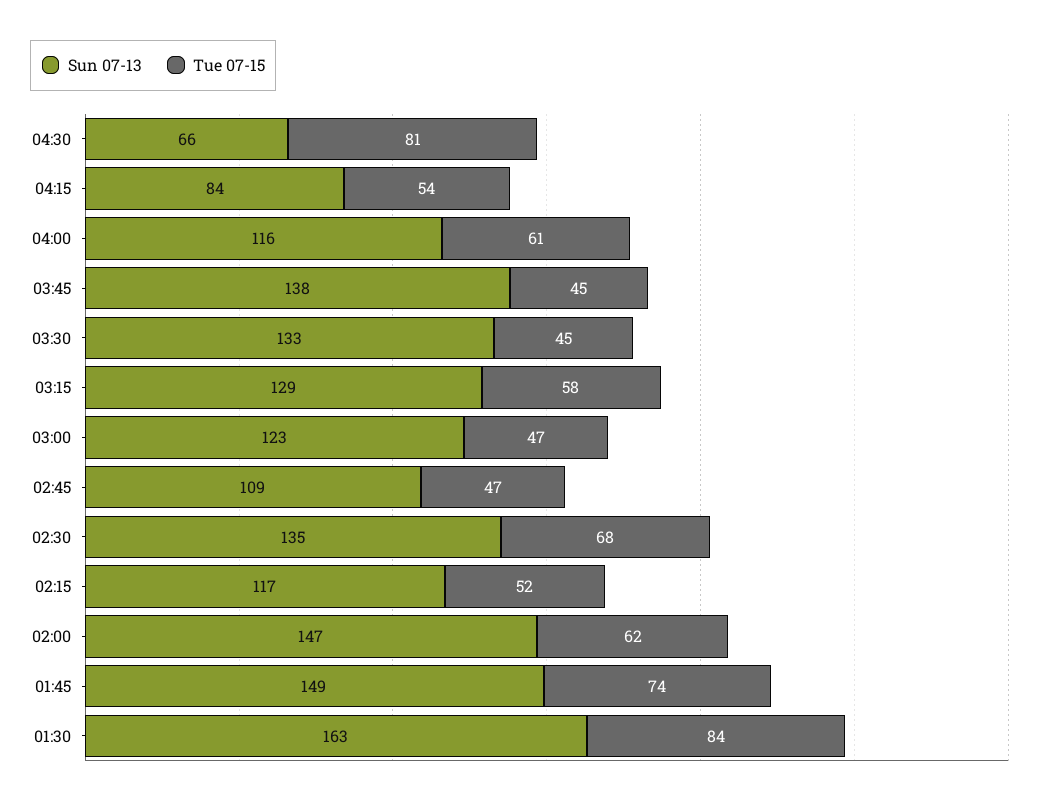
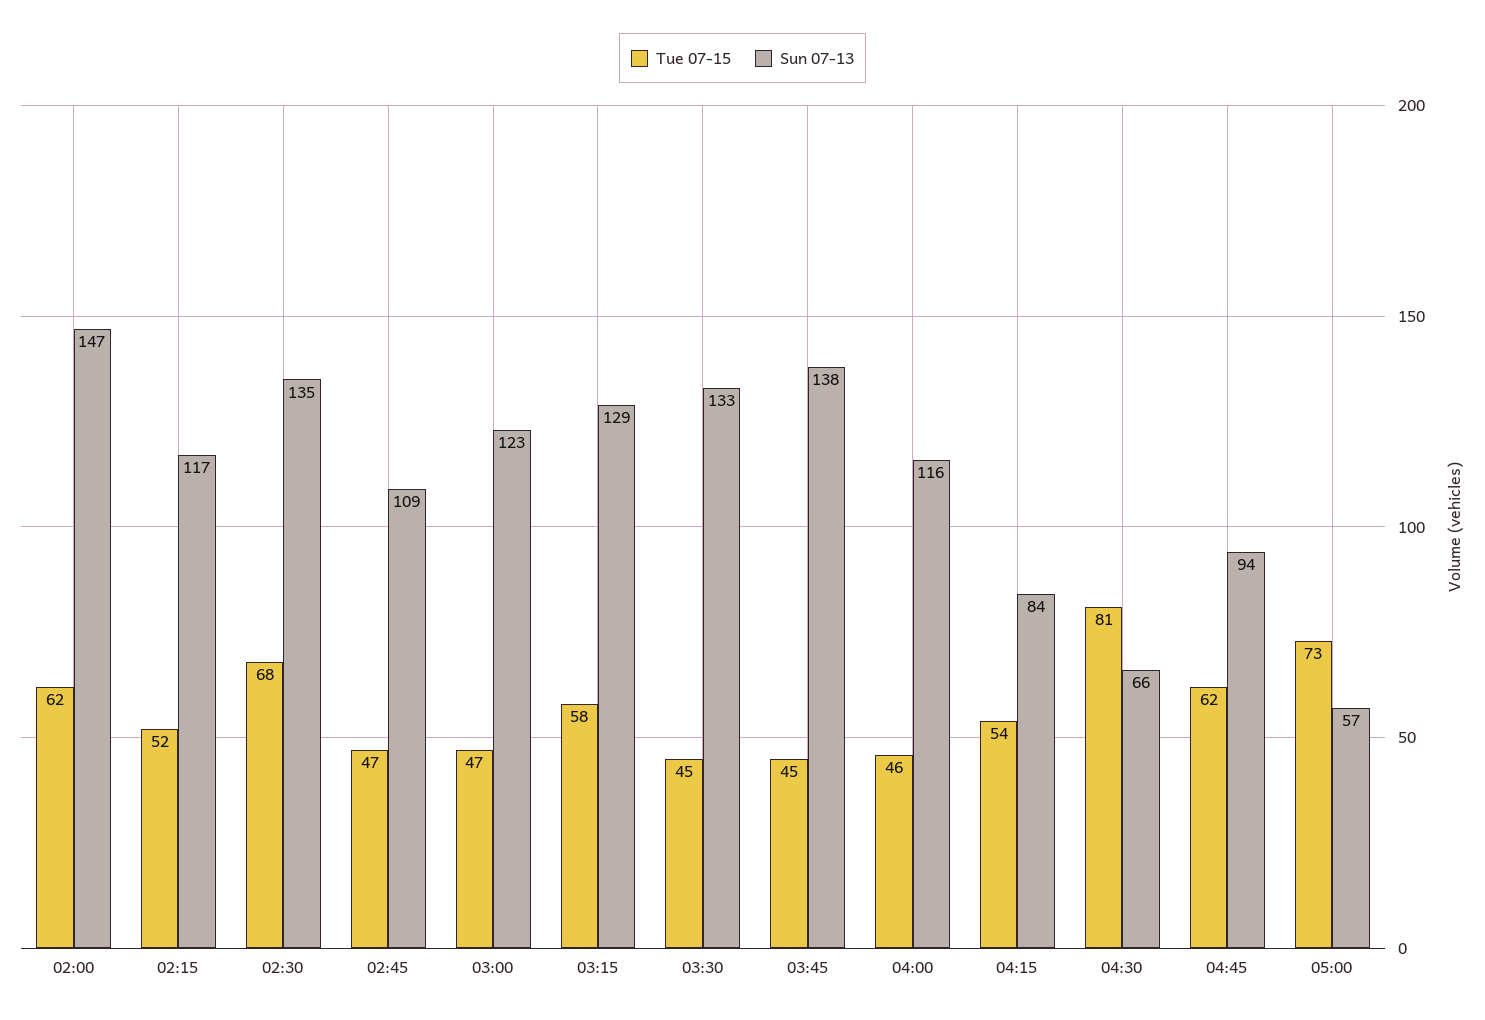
Tue 07-15, 04:00: 61 -> 46
Sun 07-13, 01:45: 149 -> none
Tue 07-15, 01:45: 74 -> none
Sun 07-13, 01:30: 163 -> none
Tue 07-15, 01:30: 84 -> none
Tue 07-15, 04:45: none -> 62
Sun 07-13, 04:45: none -> 94
Tue 07-15, 05:00: none -> 73
Sun 07-13, 05:00: none -> 57

